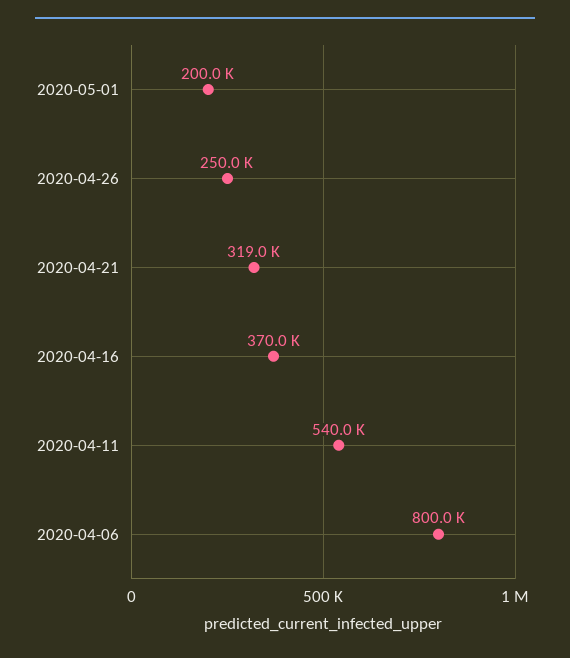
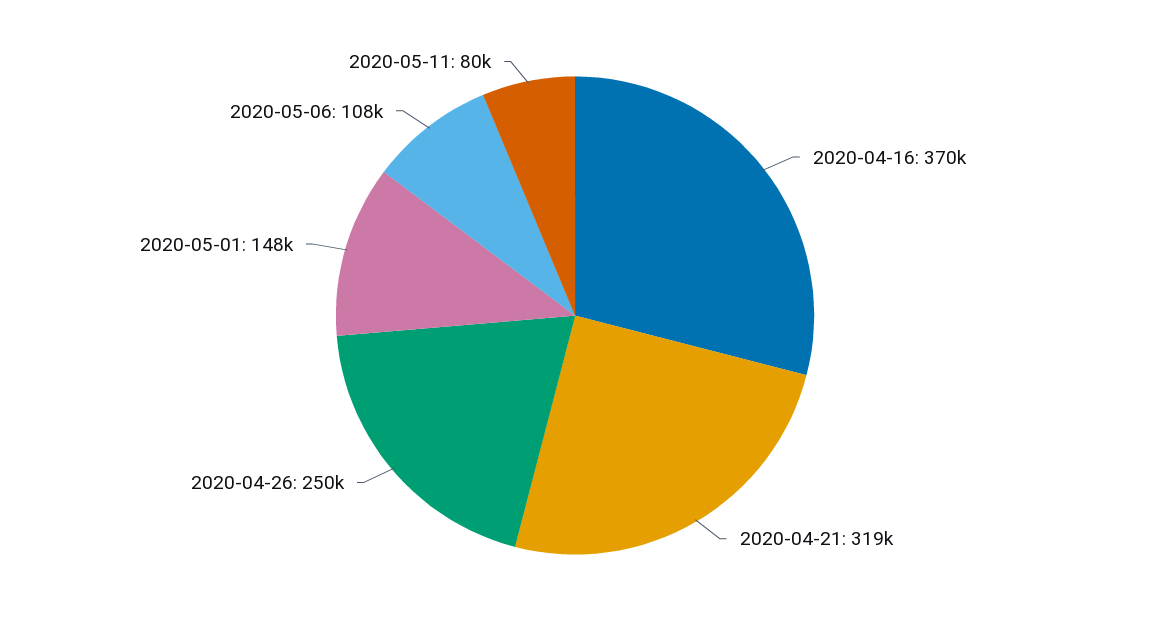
2020-05-01: 200000 -> 148000
2020-04-11: 540000 -> none
2020-04-06: 800000 -> none
2020-05-06: none -> 108000
2020-05-11: none -> 80000

